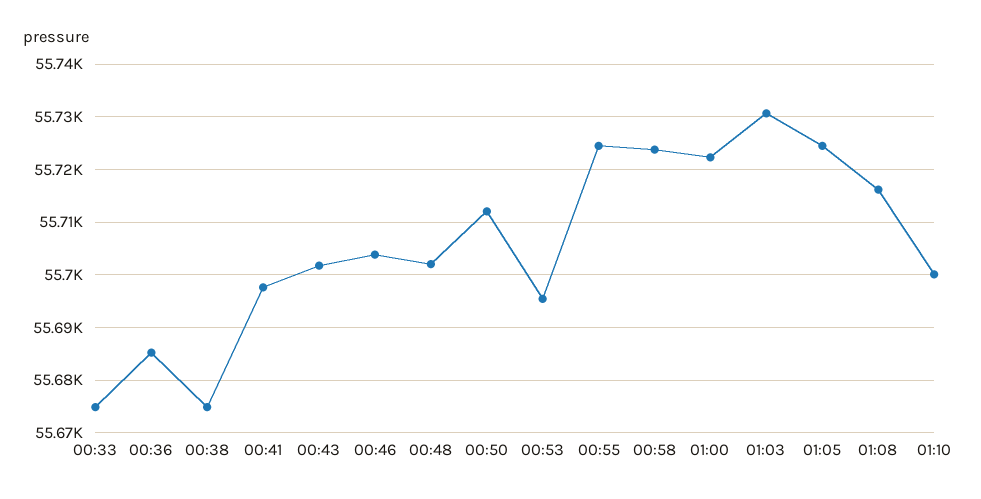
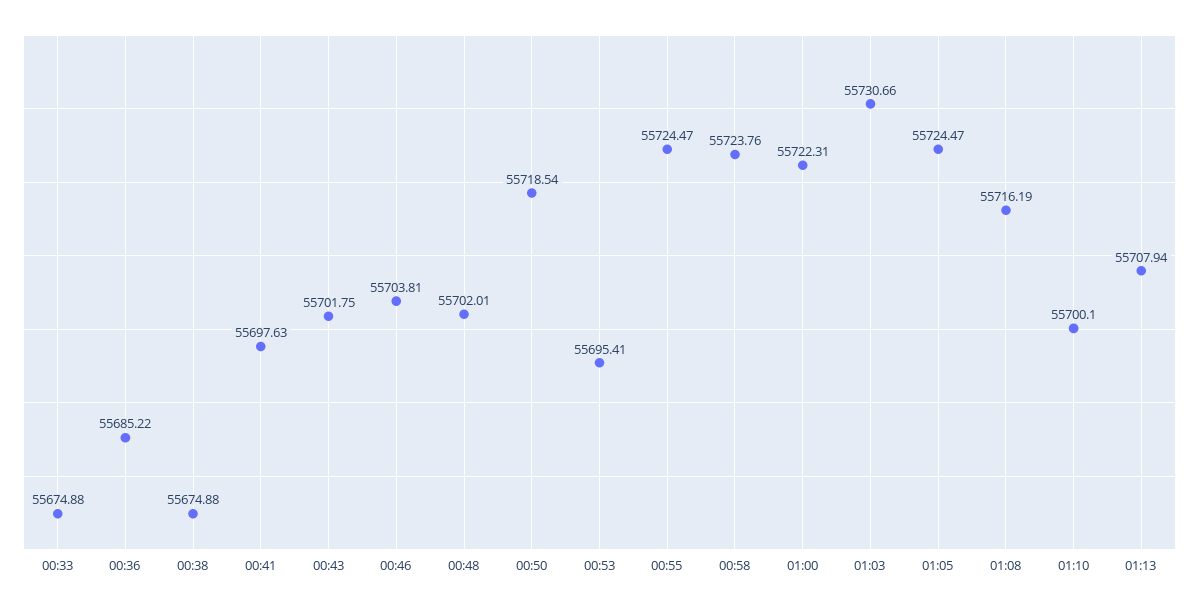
00:50: 55712 -> 55718.54
01:13: none -> 55707.94

